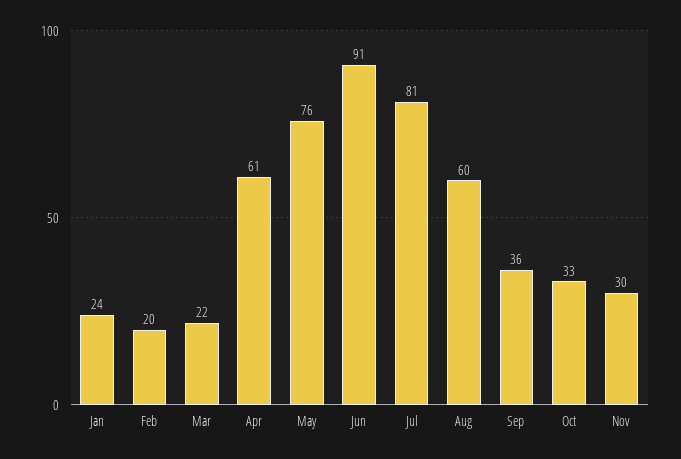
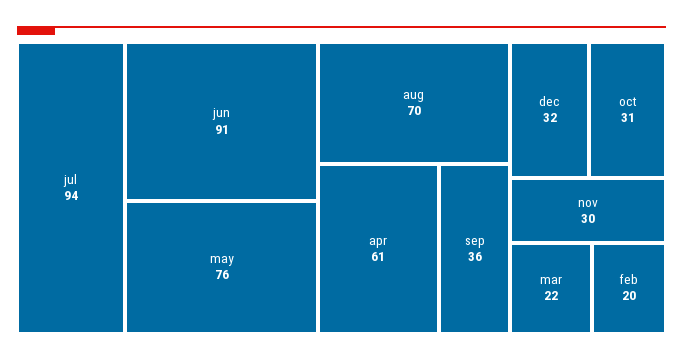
Jan: 24 -> none
Jul: 81 -> 94
Aug: 60 -> 70
Oct: 33 -> 31
dec: none -> 32

